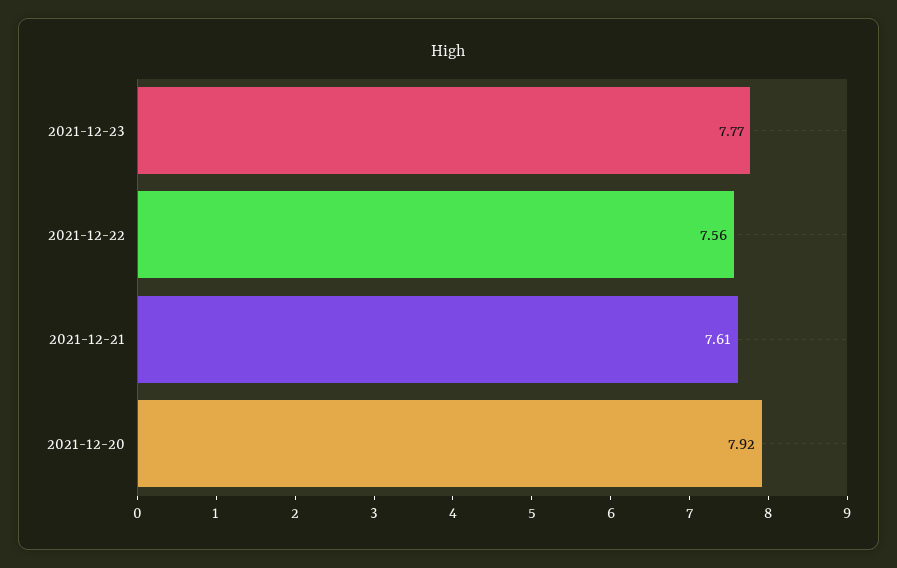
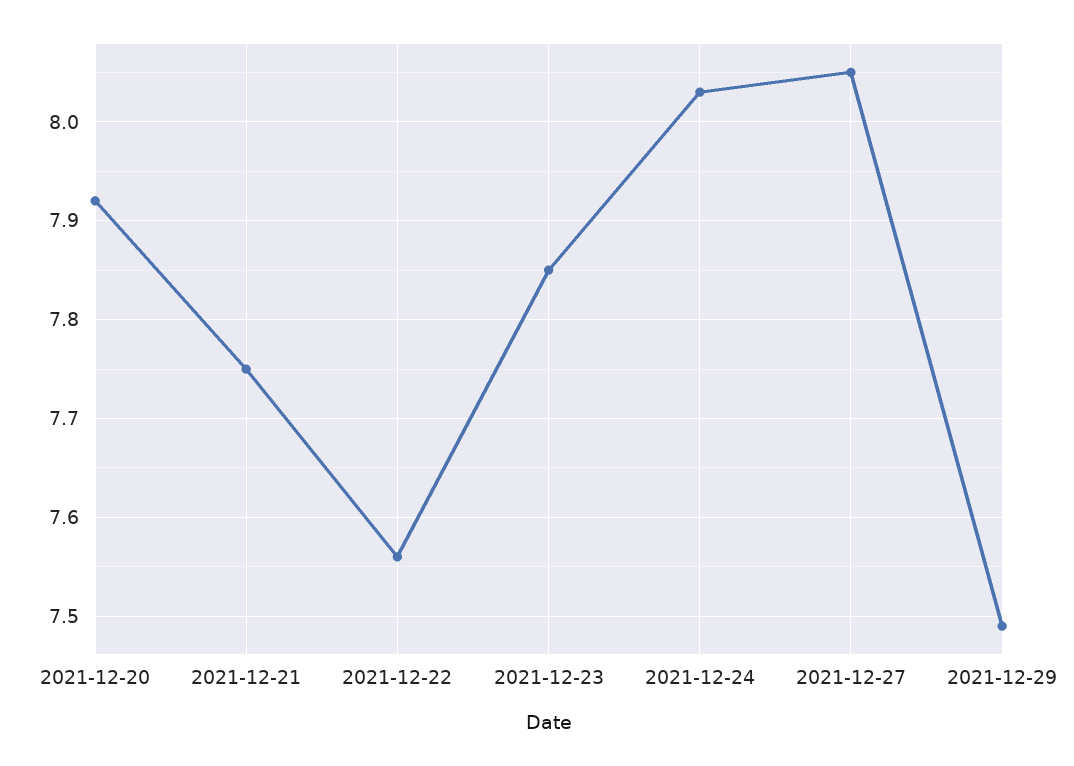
2021-12-23: 7.77 -> 7.85
2021-12-21: 7.61 -> 7.75
2021-12-24: none -> 8.03
2021-12-27: none -> 8.05
2021-12-29: none -> 7.49

